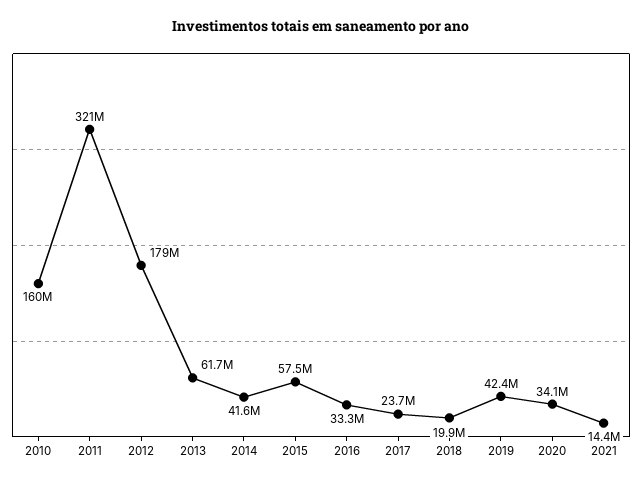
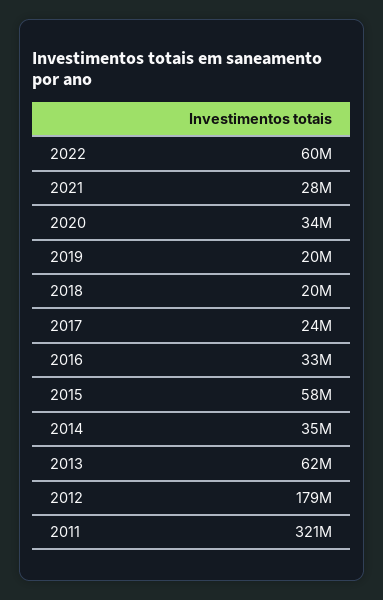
2010: 160000000 -> none
2014: 41600000 -> 35000000
2019: 42400000 -> 20000000
2021: 14400000 -> 28000000
2022: none -> 60000000

